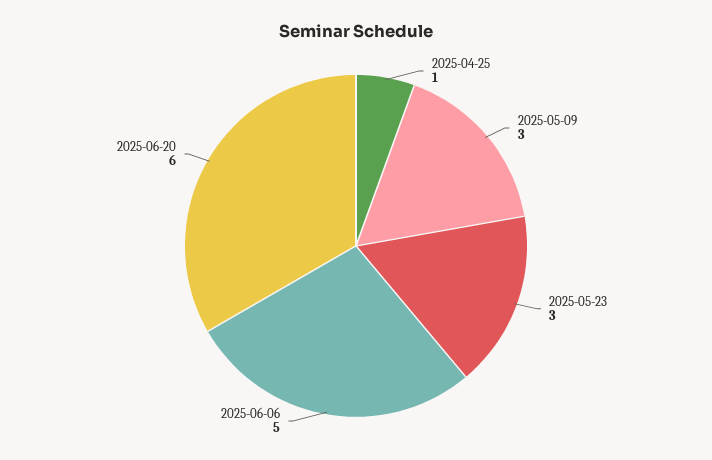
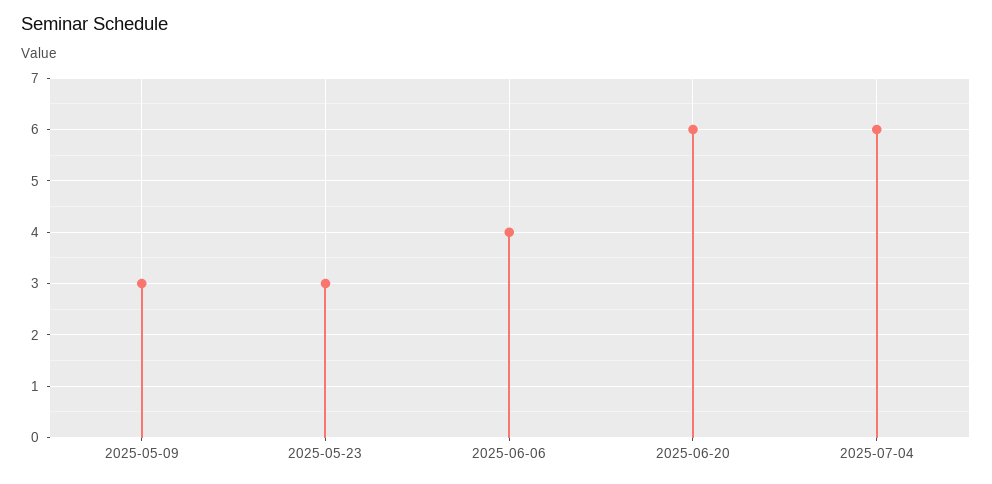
2025-04-25: 1 -> none
2025-06-06: 5 -> 4
2025-07-04: none -> 6

